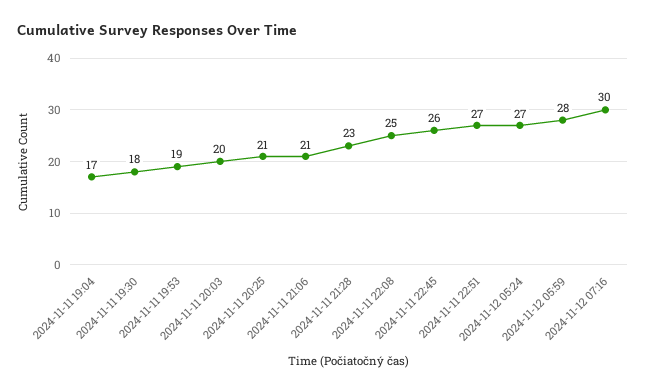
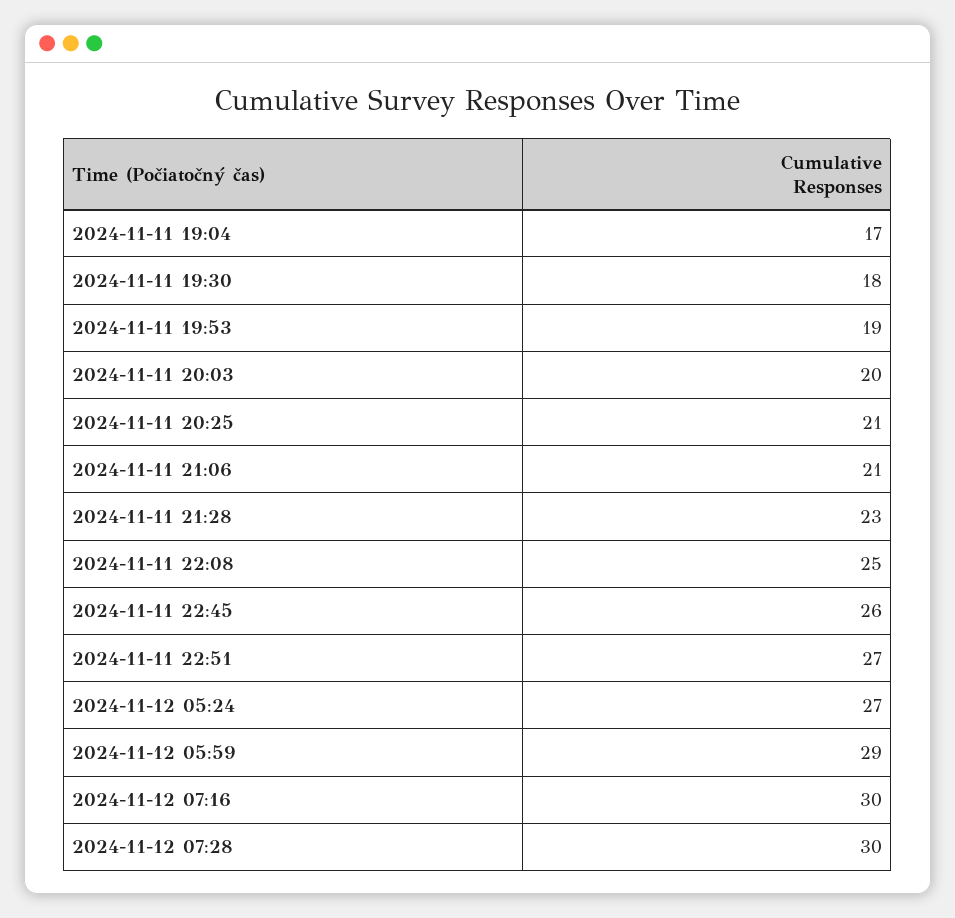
2024-11-12 05:59: 28 -> 29
2024-11-12 07:28: none -> 30

